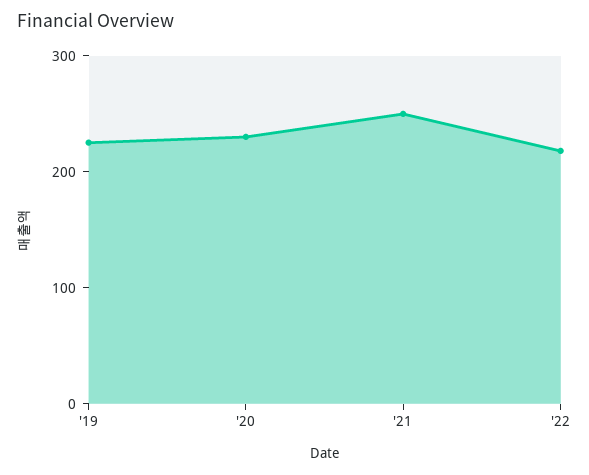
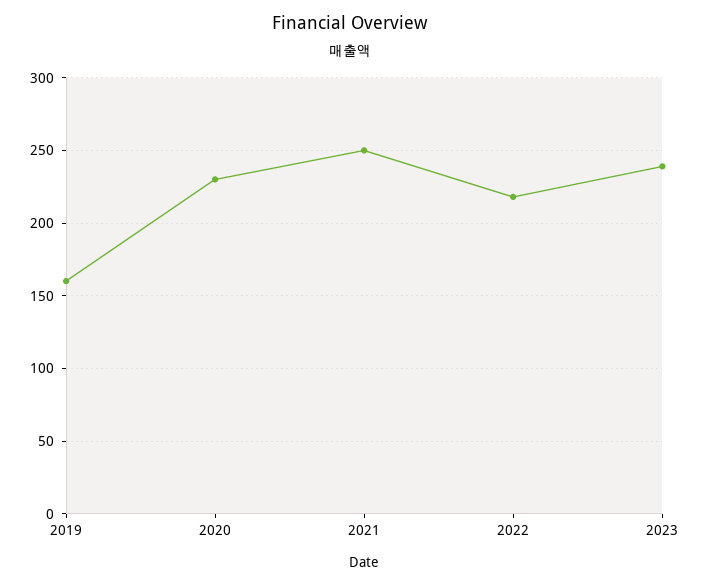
'19: 220 -> 160
2023: none -> 240

